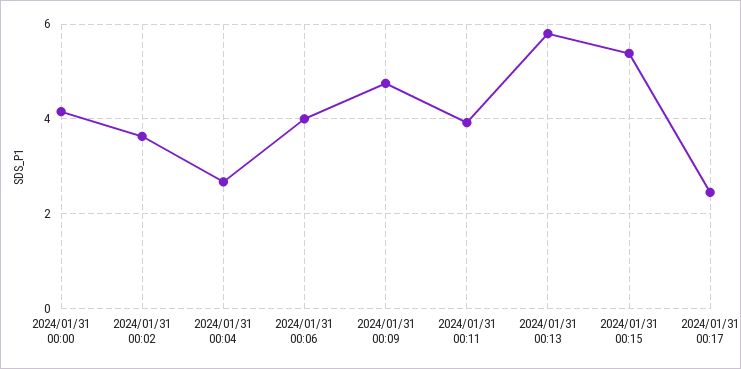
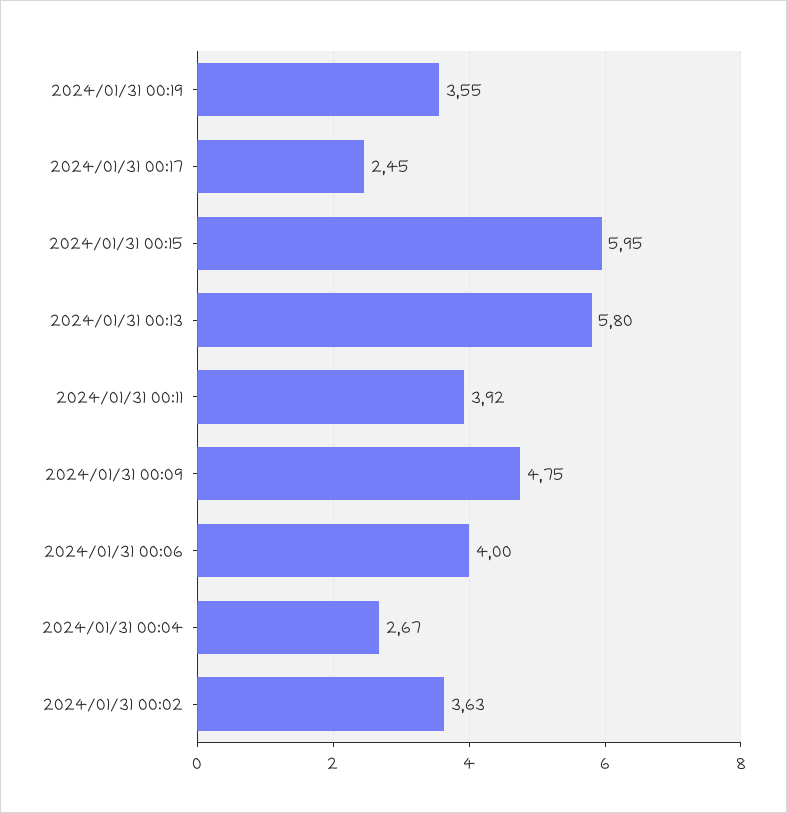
2024/01/31 00:00: 4.2 -> none
2024/01/31 00:15: 5.4 -> 5.95
2024/01/31 00:19: none -> 3.55

